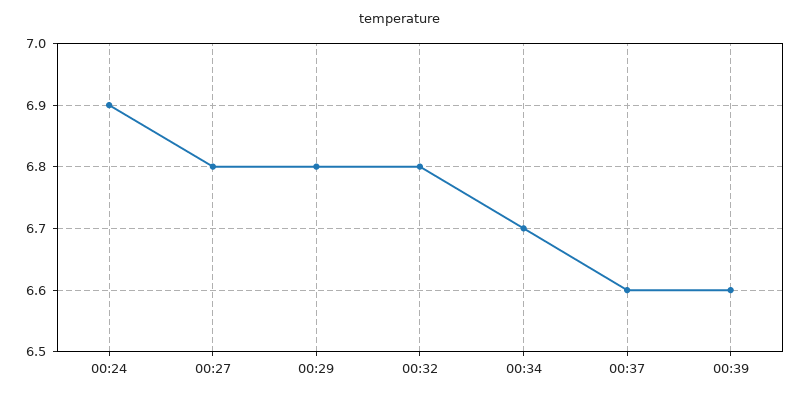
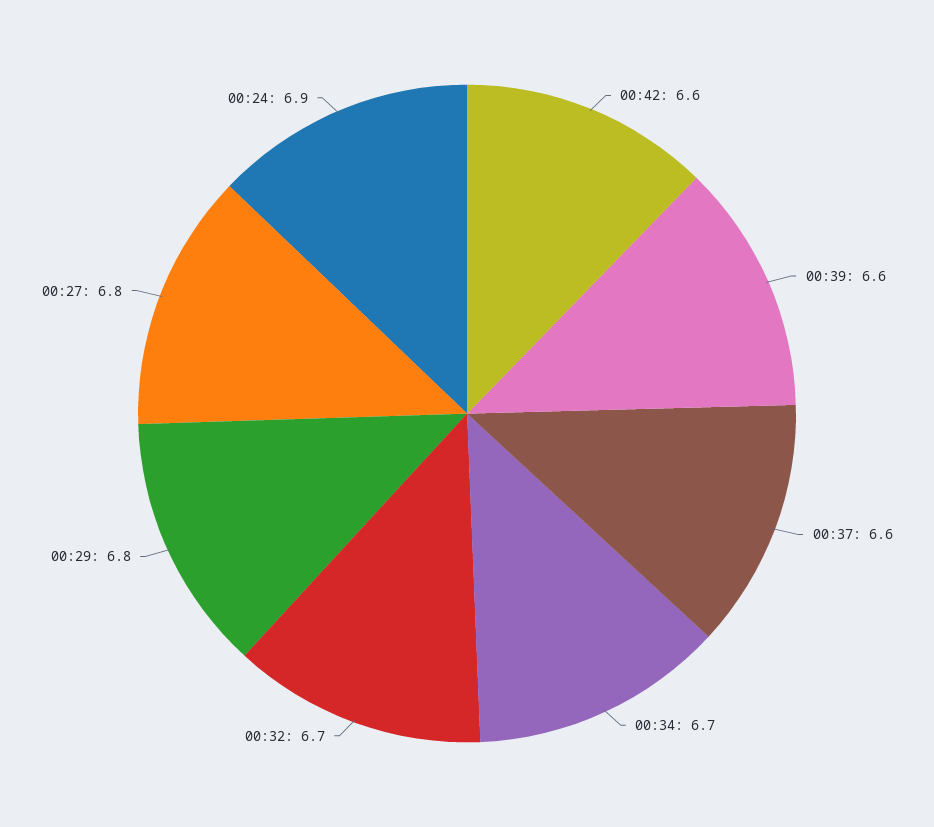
00:32: 6.8 -> 6.7
00:42: none -> 6.6

